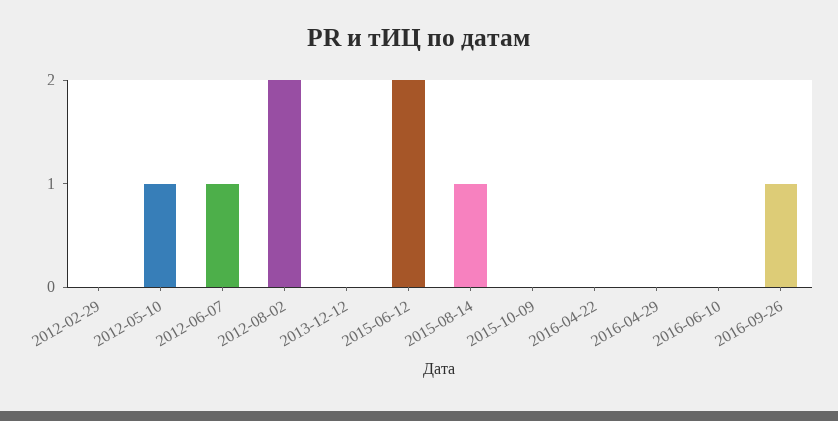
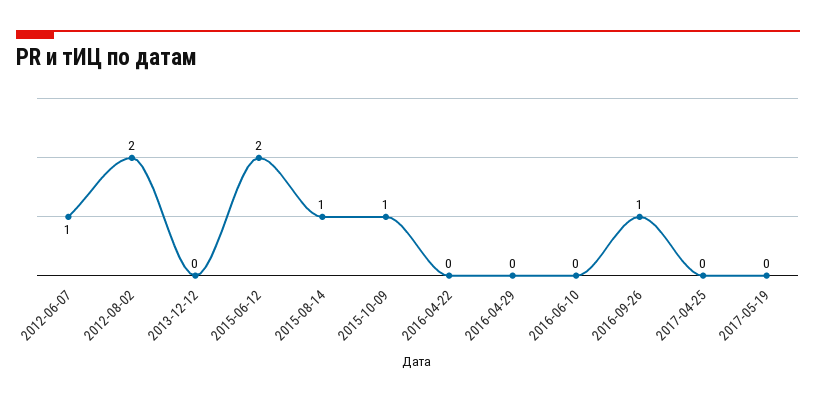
2012-02-29: 0 -> none
2012-05-10: 1 -> none
2015-10-09: 0 -> 1
2017-04-25: none -> 0
2017-05-19: none -> 0

